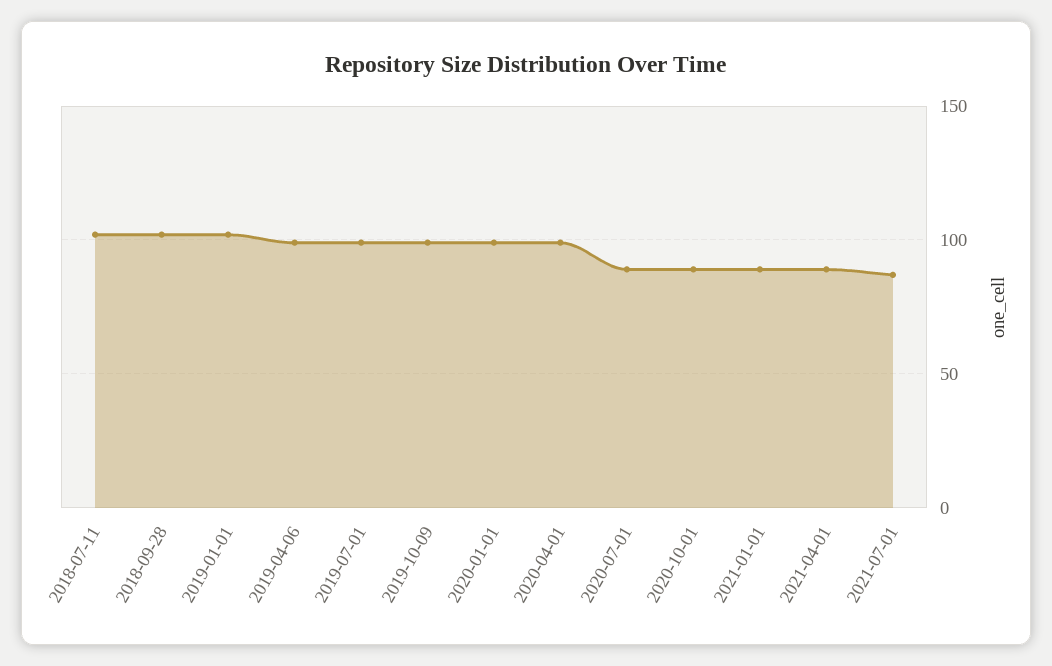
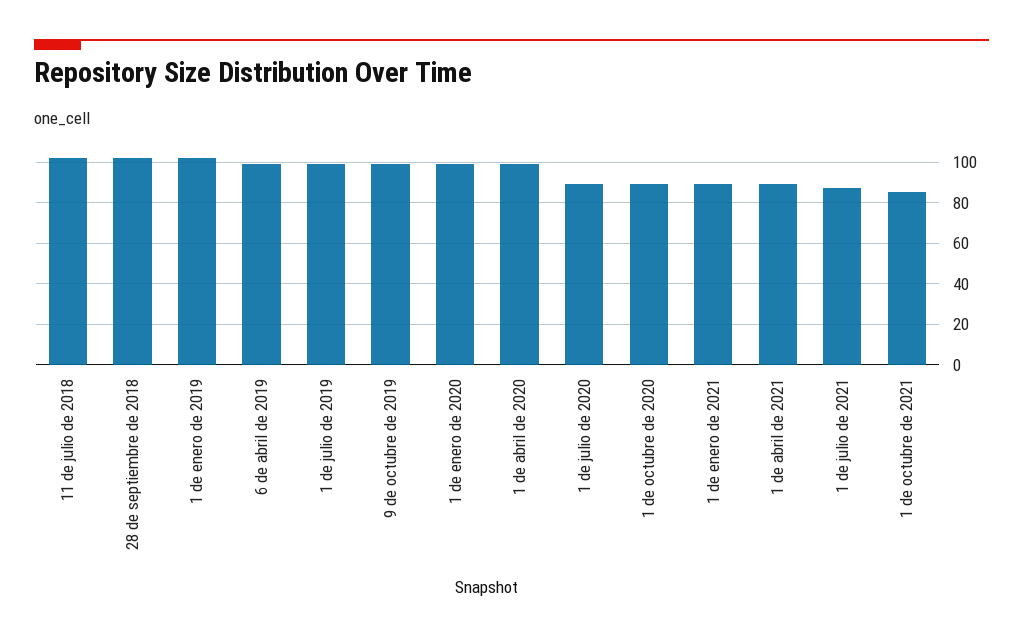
1 de octubre de 2021: none -> 85

